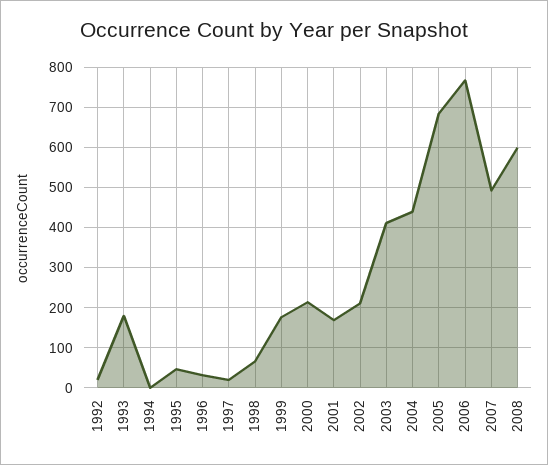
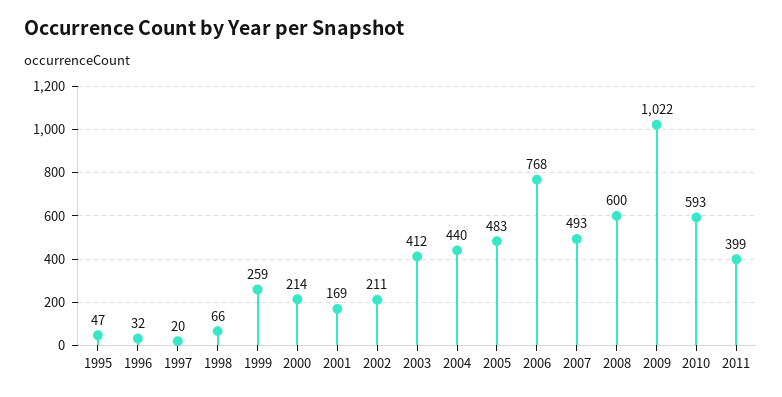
1992: 20 -> none
1993: 180 -> none
1994: 0 -> none
1999: 180 -> 259
2005: 680 -> 483
2009: none -> 1022
2010: none -> 593
2011: none -> 399

